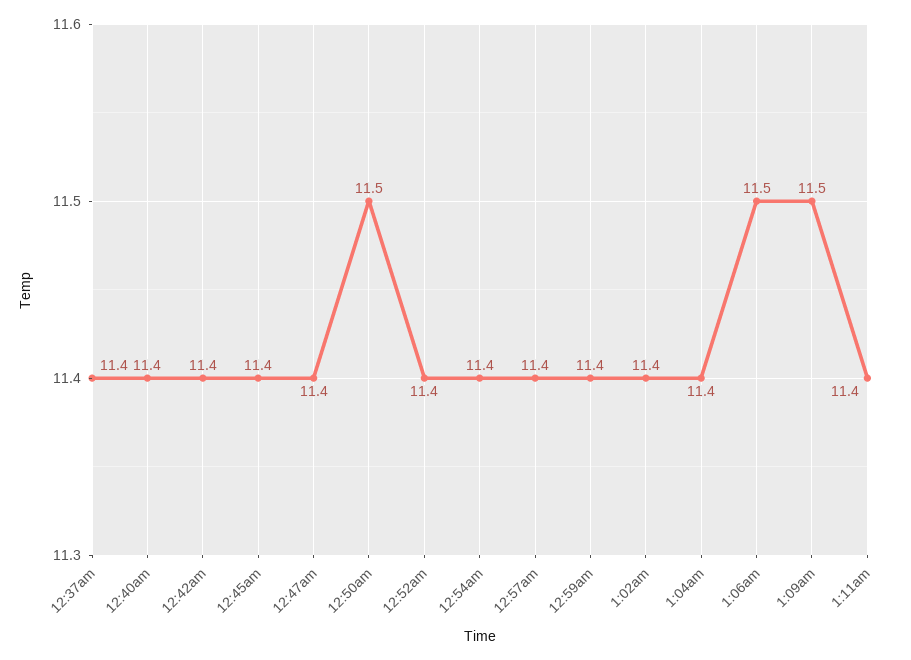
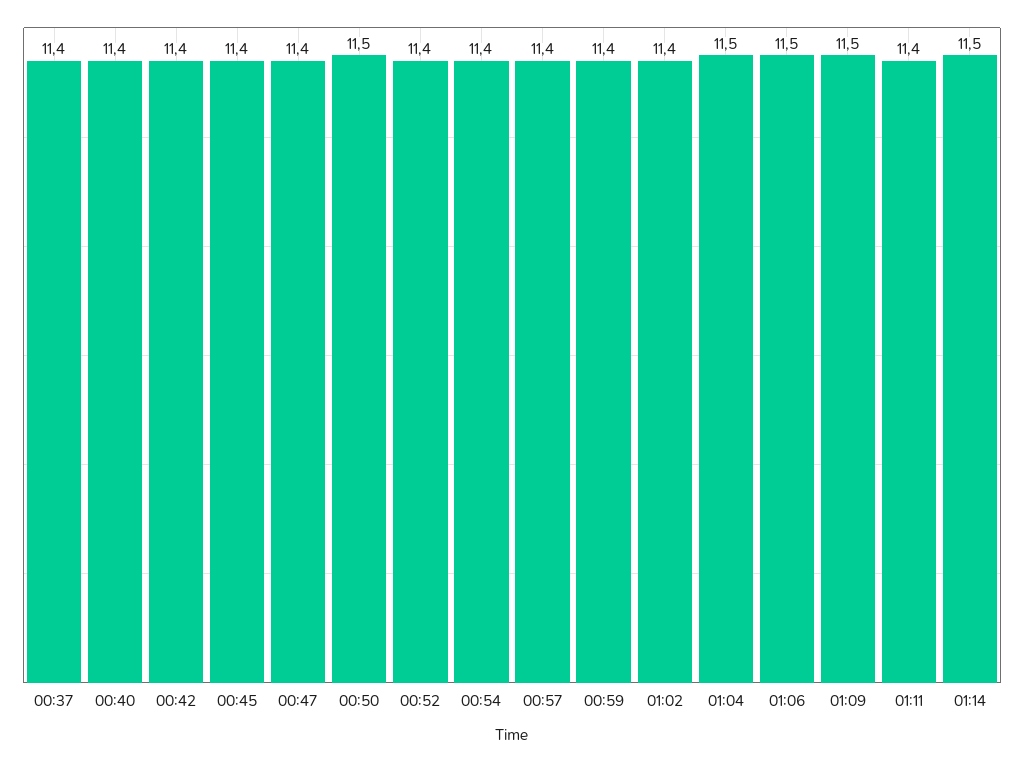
1:04am: 11.4 -> 11.5
01:14: none -> 11.5

